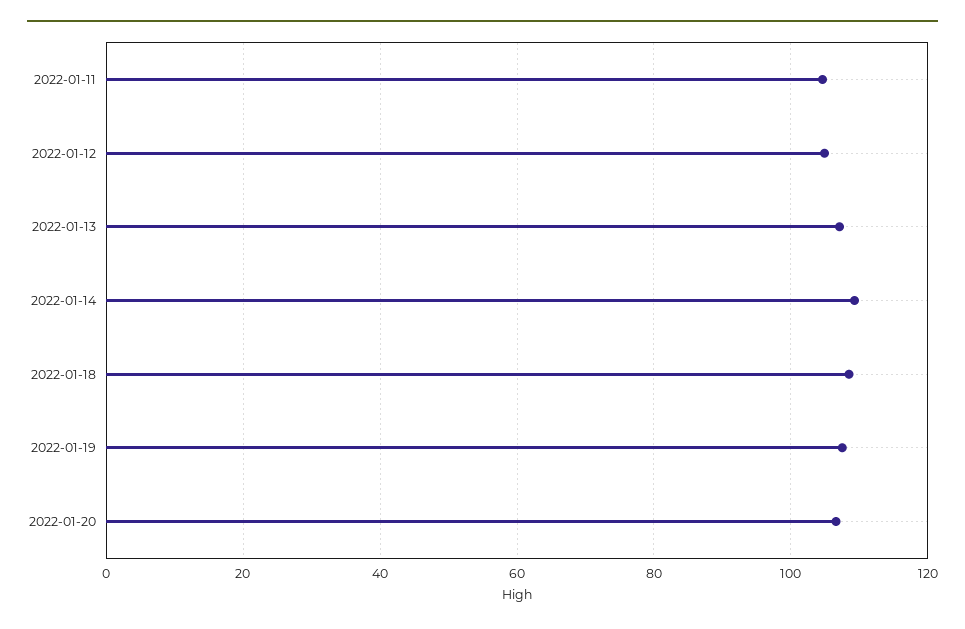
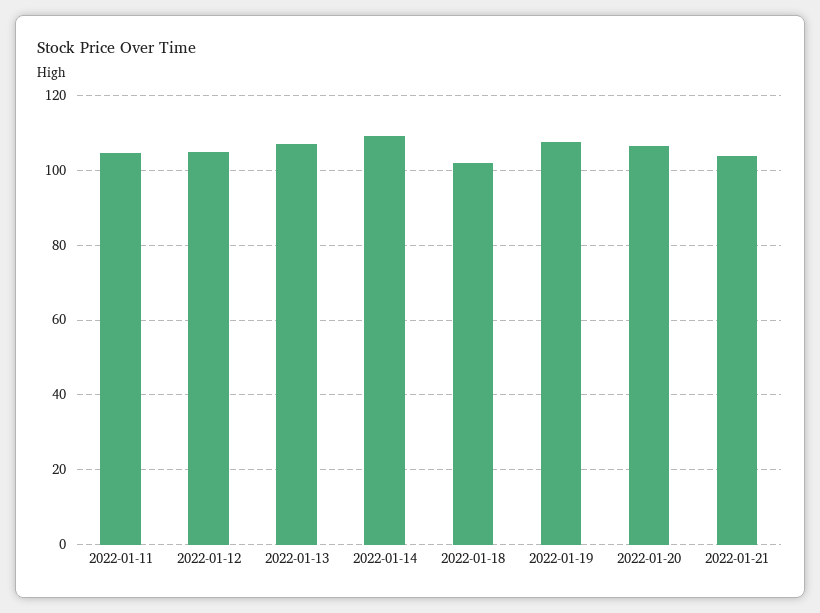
2022-01-18: 108 -> 102
2022-01-21: none -> 104

